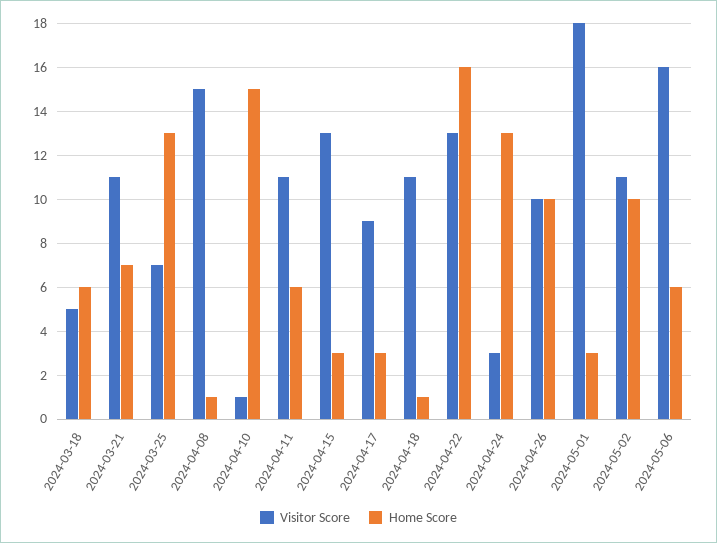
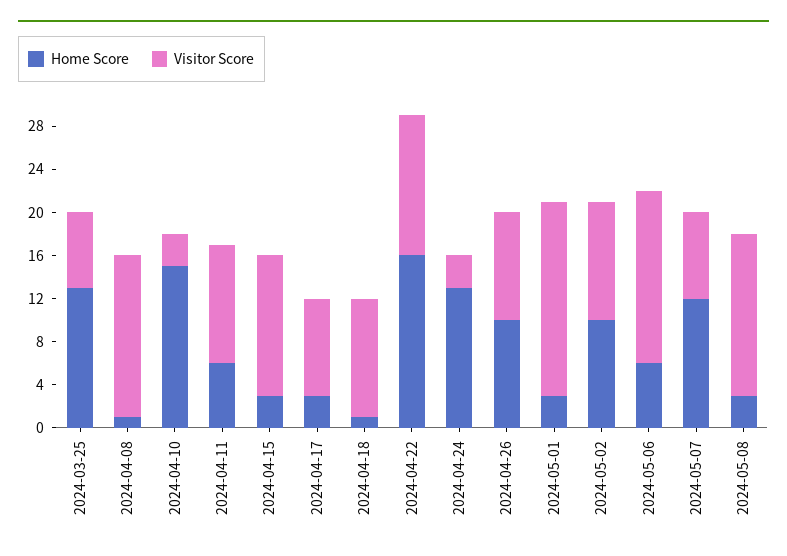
Visitor Score, 2024-03-18: 5 -> none
Home Score, 2024-03-18: 6 -> none
Visitor Score, 2024-03-21: 11 -> none
Home Score, 2024-03-21: 7 -> none
Visitor Score, 2024-04-10: 1 -> 3
Home Score, 2024-05-07: none -> 12
Visitor Score, 2024-05-07: none -> 8
Home Score, 2024-05-08: none -> 3
Visitor Score, 2024-05-08: none -> 15

